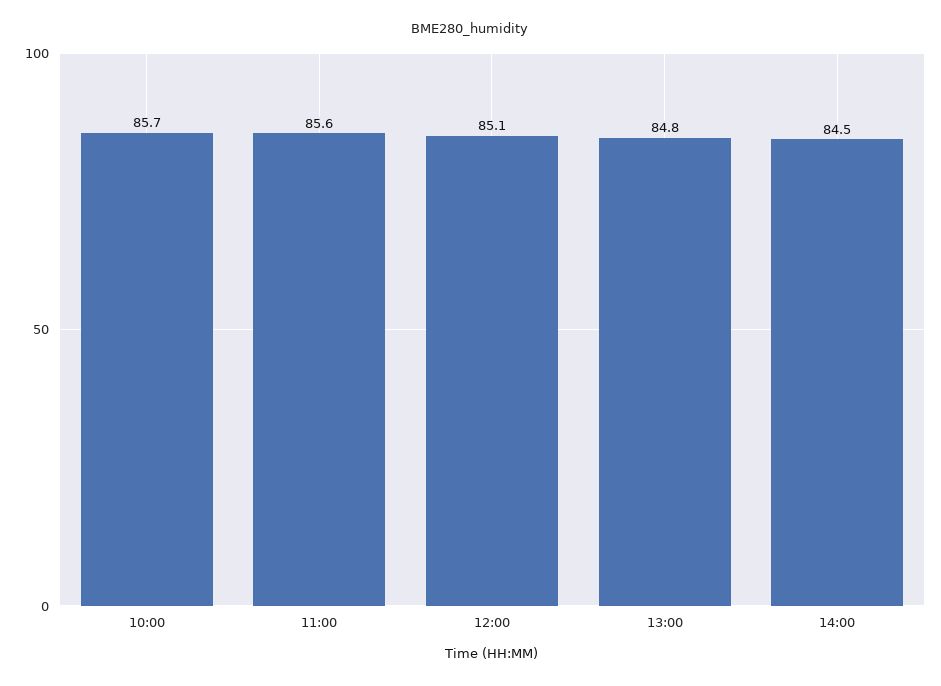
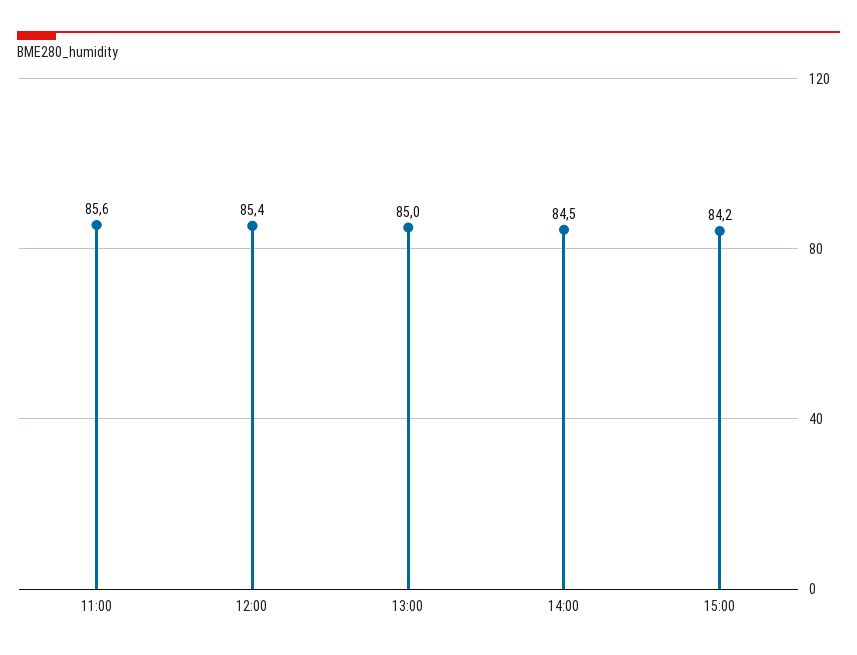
10:00: 85.7 -> none
12:00: 85.1 -> 85.4
13:00: 84.8 -> 85
15:00: none -> 84.2

